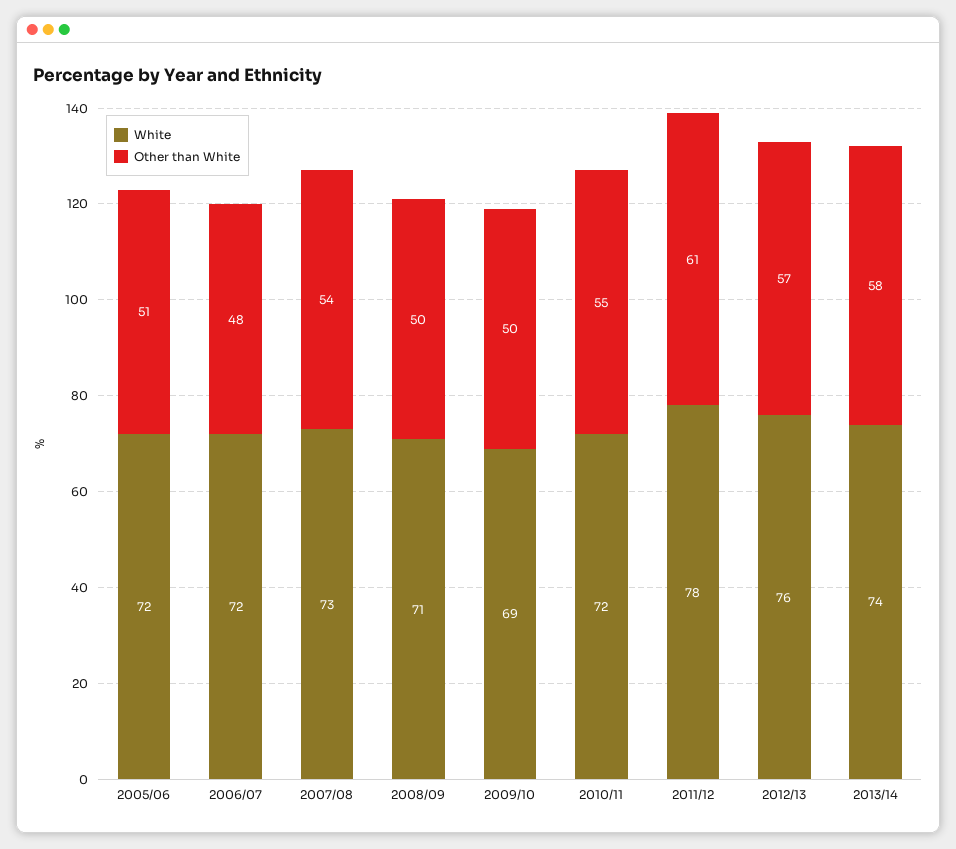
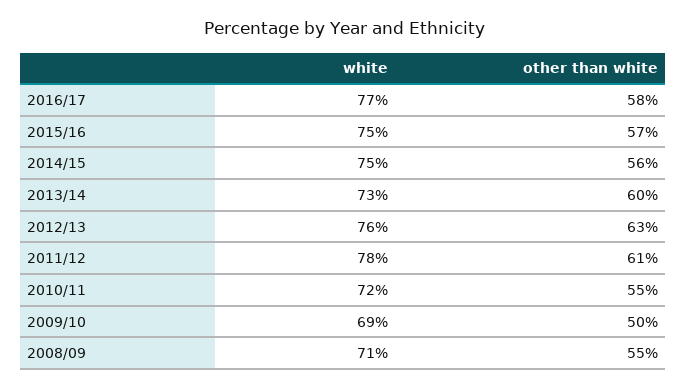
White, 2005/06: 72 -> none
Other than White, 2005/06: 51 -> none
White, 2006/07: 72 -> none
Other than White, 2006/07: 48 -> none
White, 2007/08: 73 -> none
Other than White, 2007/08: 54 -> none
Other than White, 2008/09: 50 -> 55
Other than White, 2012/13: 57 -> 63
White, 2013/14: 74 -> 73
Other than White, 2013/14: 58 -> 60
White, 2016/17: none -> 77
Other than White, 2016/17: none -> 58
White, 2015/16: none -> 75
Other than White, 2015/16: none -> 57
White, 2014/15: none -> 75
Other than White, 2014/15: none -> 56

